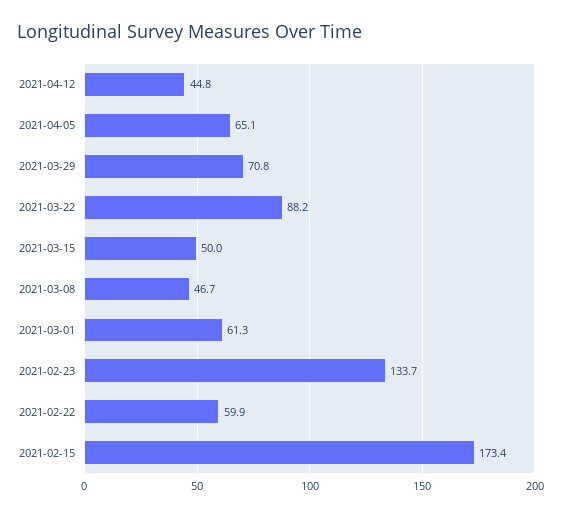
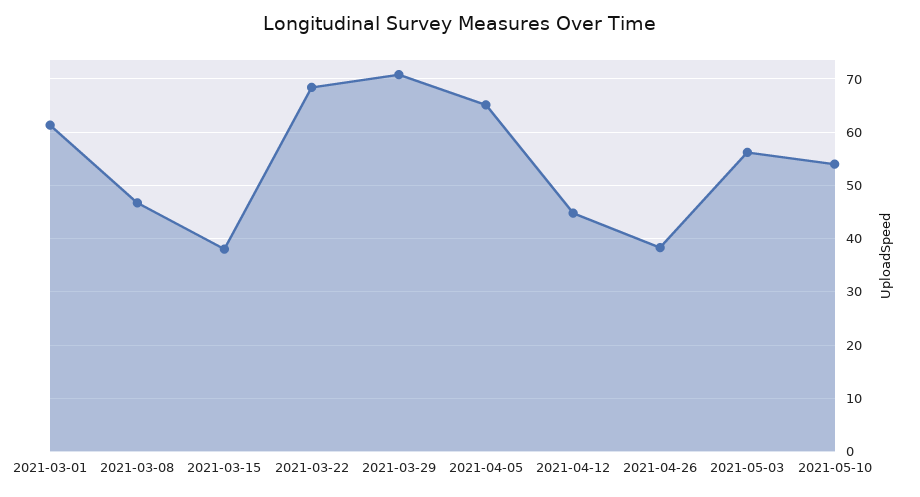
2021-03-22: 88.2 -> 68
2021-03-15: 50 -> 38
2021-02-23: 133.7 -> none
2021-02-22: 59.9 -> none
2021-02-15: 173.4 -> none
2021-04-26: none -> 38
2021-05-03: none -> 56
2021-05-10: none -> 54

